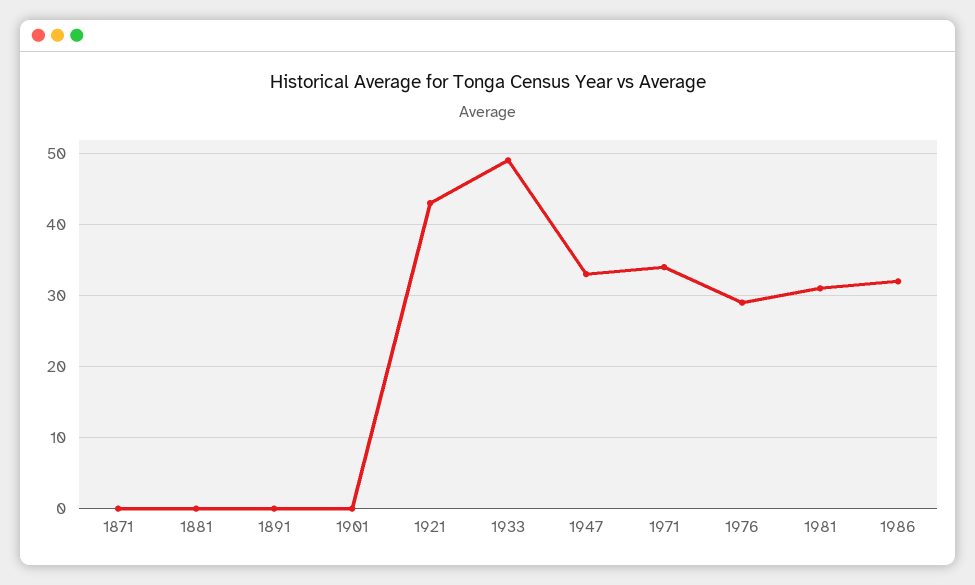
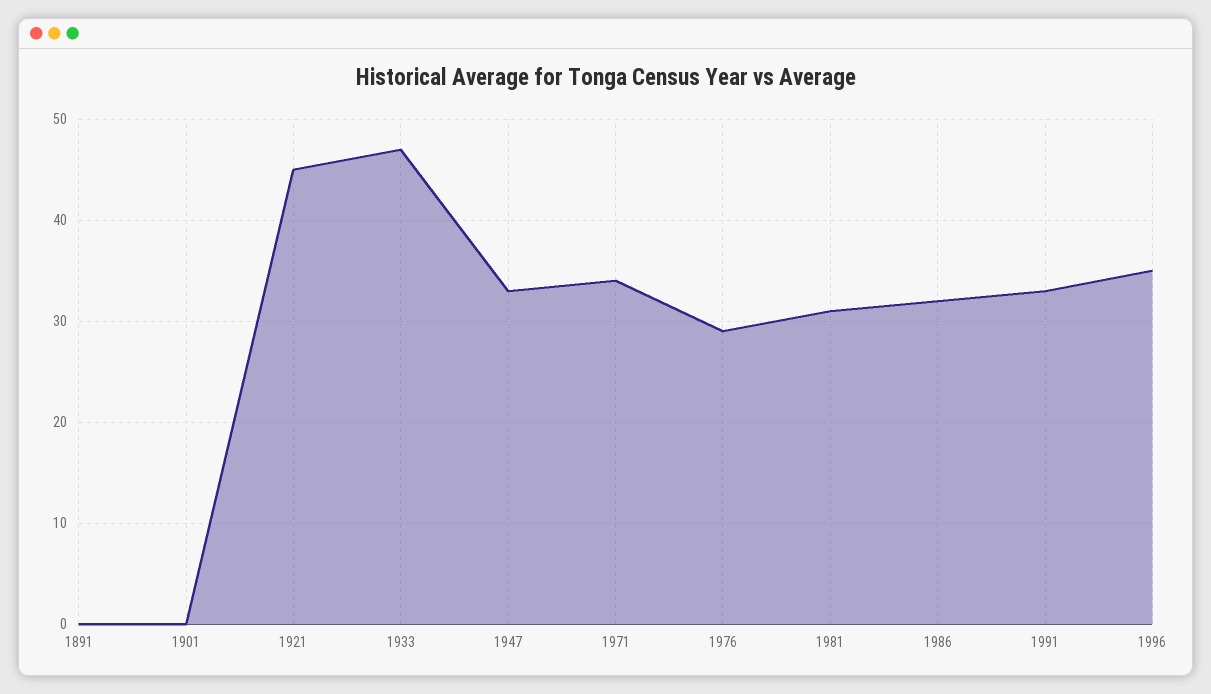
1871: 0 -> none
1881: 0 -> none
1921: 43 -> 45
1933: 49 -> 47
1991: none -> 33
1996: none -> 35

